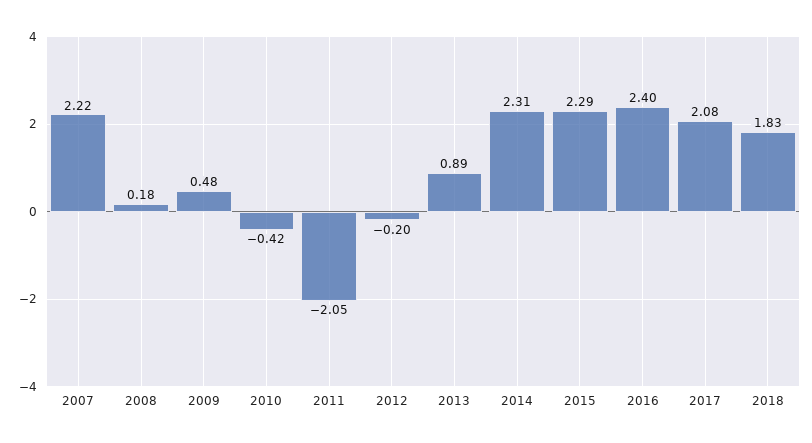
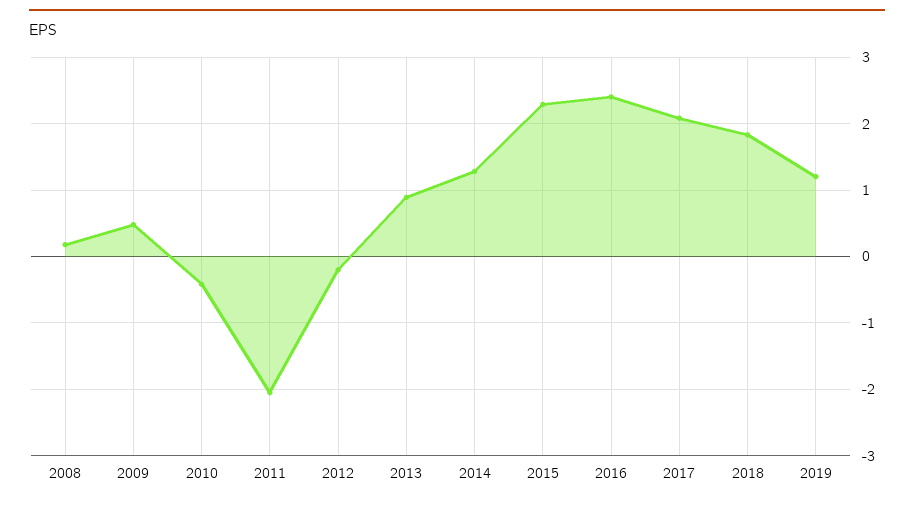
2007: 2.22 -> none
2014: 2.31 -> 1.3
2019: none -> 1.2

